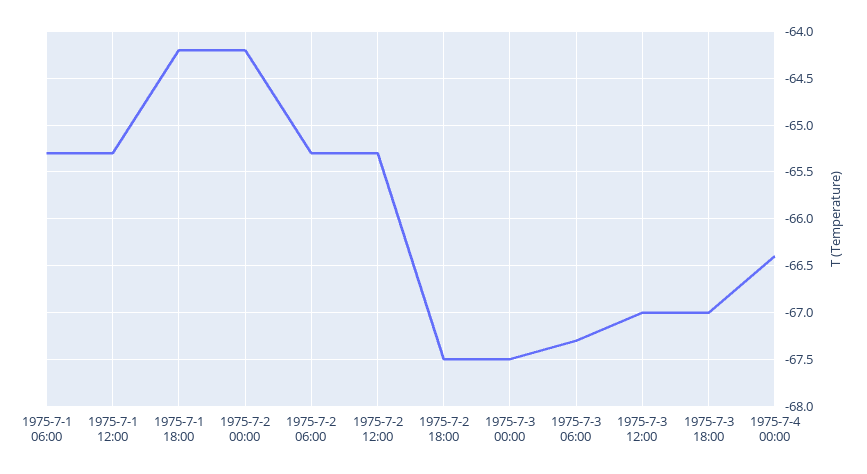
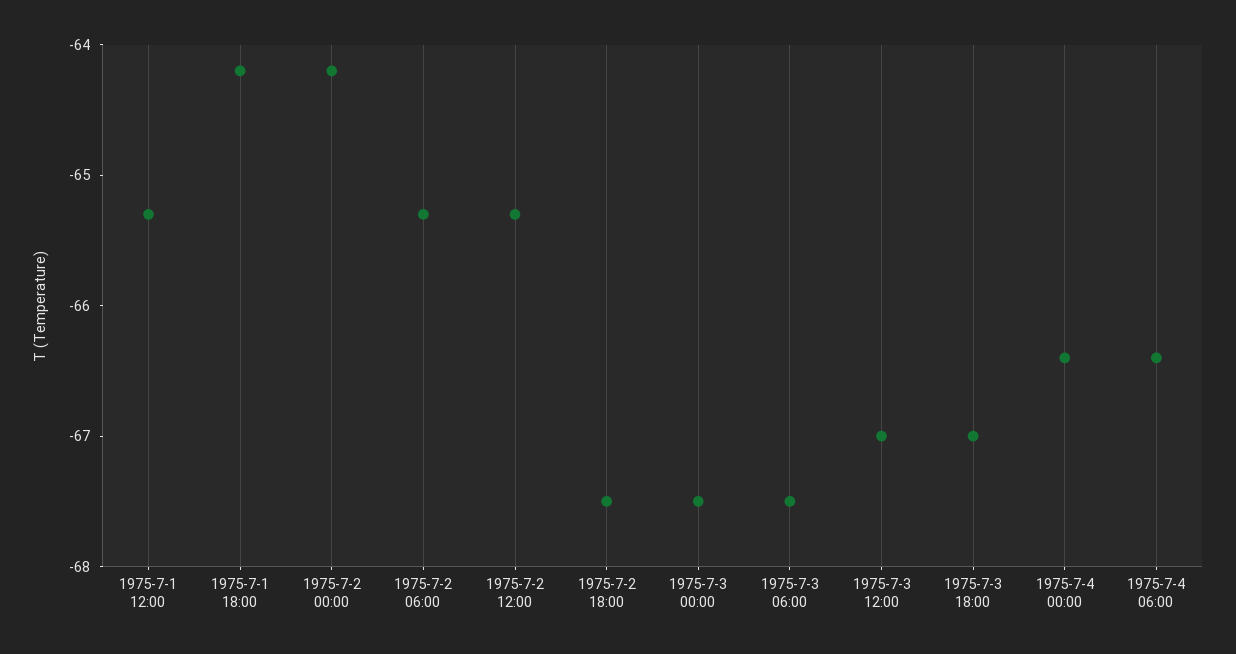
1975-7-1 06:00: -65.3 -> none
1975-7-3 06:00: -67.3 -> -67.5
1975-7-4 06:00: none -> -66.4

